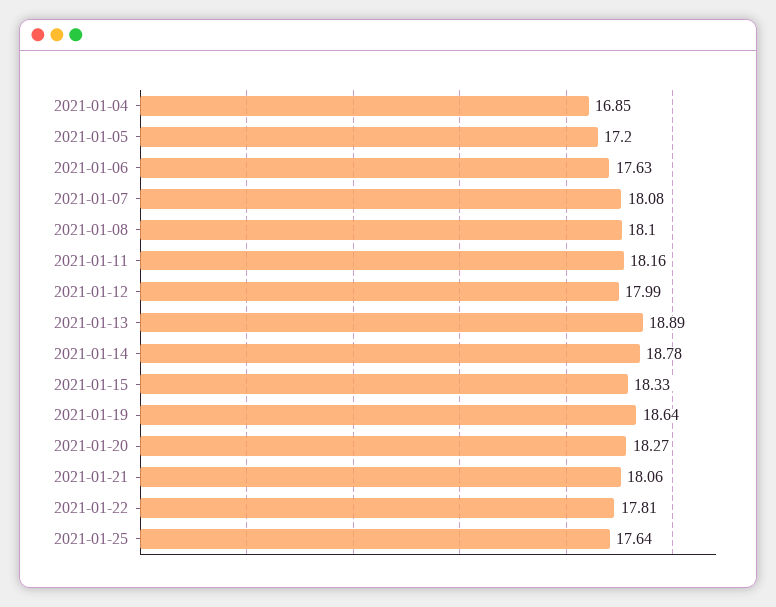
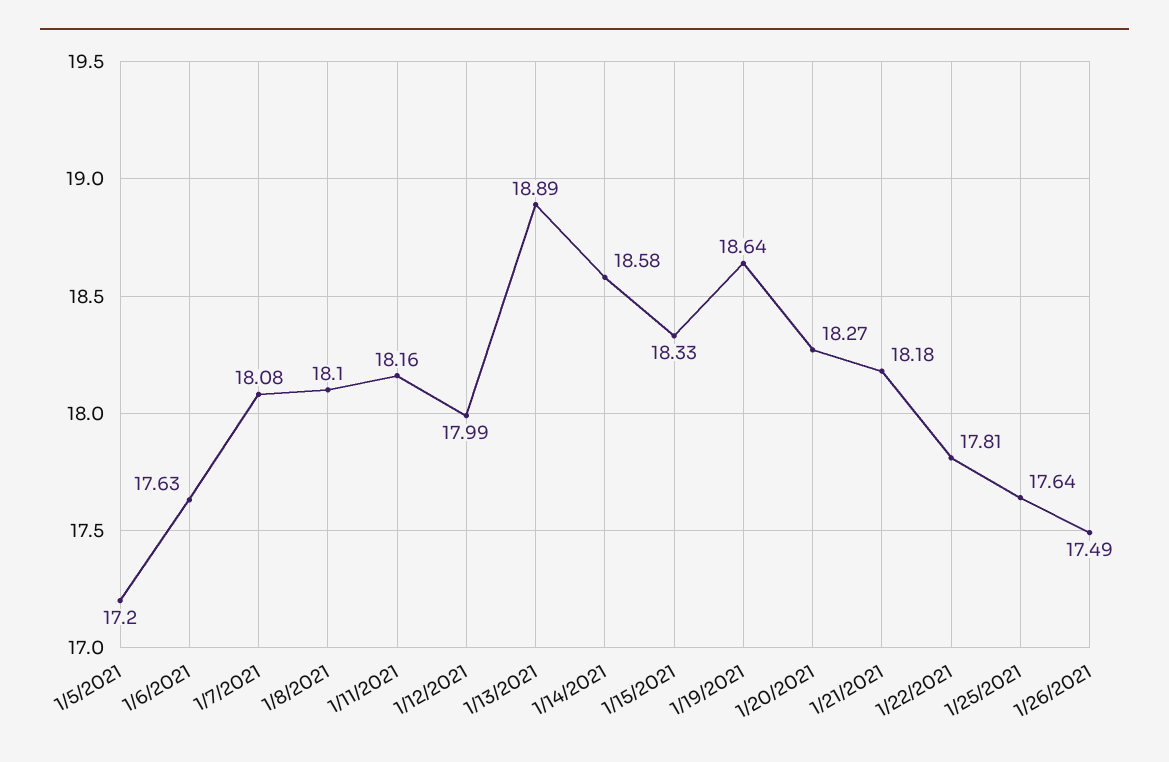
2021-01-04: 16.85 -> none
2021-01-14: 18.78 -> 18.58
2021-01-21: 18.06 -> 18.18
1/26/2021: none -> 17.49

